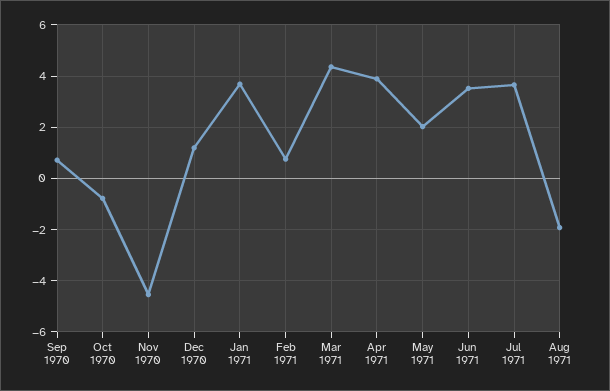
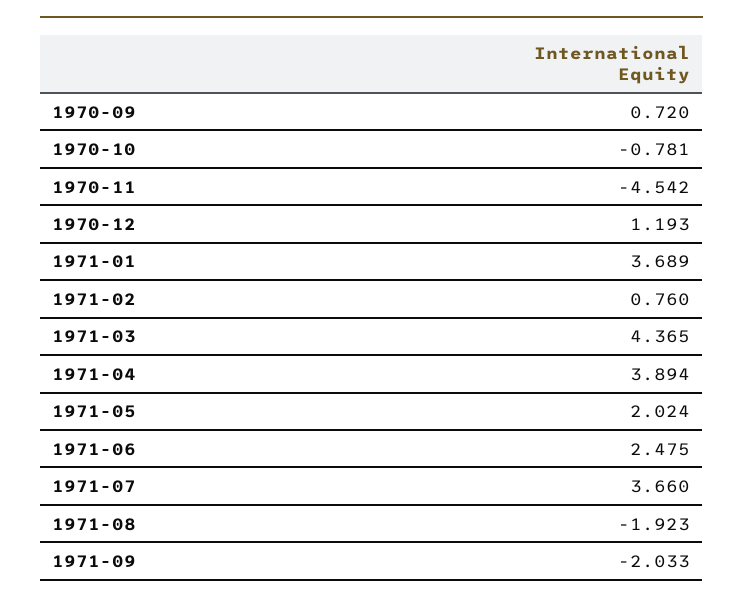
Jun 1971: 3.5 -> 2.475
1971-09: none -> -2.033

